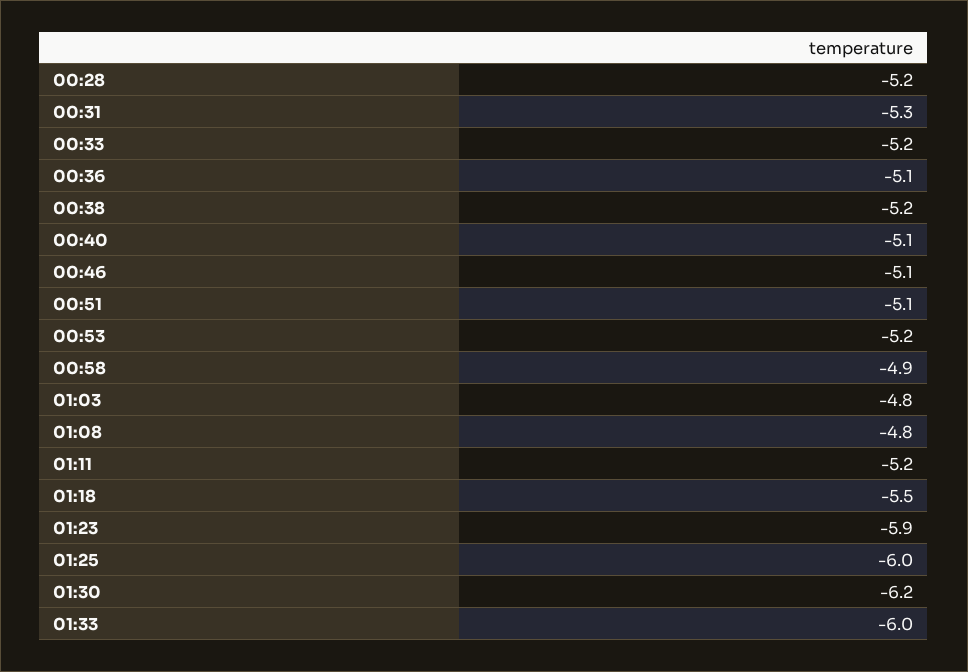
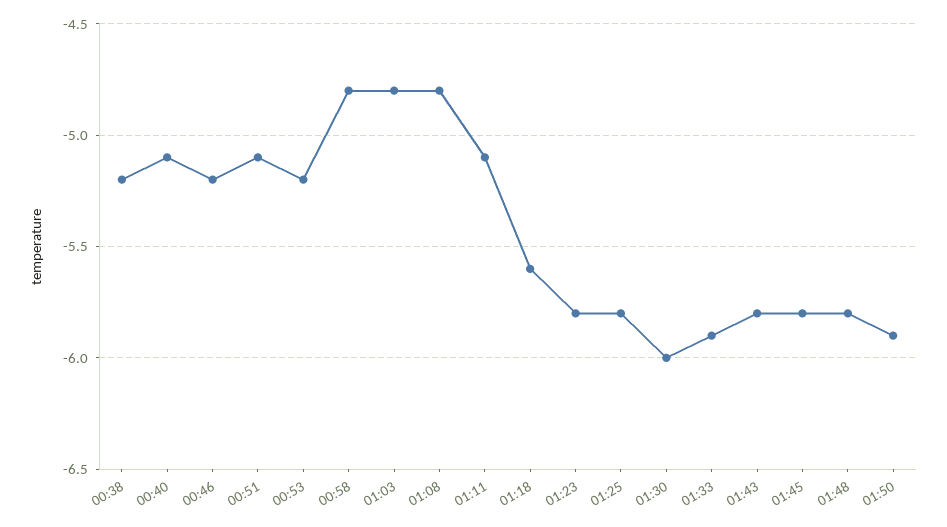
00:28: -5.2 -> none
00:31: -5.3 -> none
00:33: -5.2 -> none
00:36: -5.1 -> none
00:46: -5.1 -> -5.2
00:58: -4.9 -> -4.8
01:11: -5.2 -> -5.1
01:18: -5.5 -> -5.6
01:23: -5.9 -> -5.8
01:25: -6 -> -5.8
01:30: -6.2 -> -6
01:33: -6 -> -5.9
01:43: none -> -5.8
01:45: none -> -5.8
01:48: none -> -5.8
01:50: none -> -5.9

